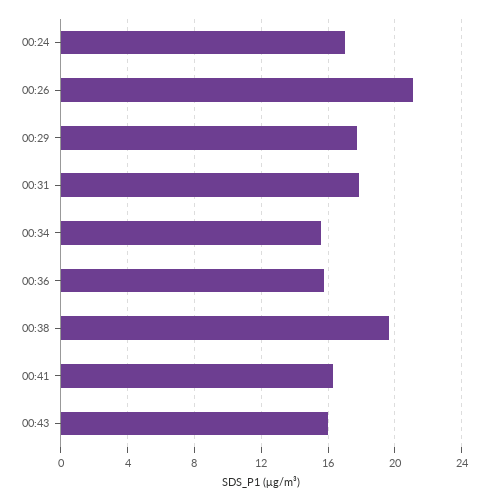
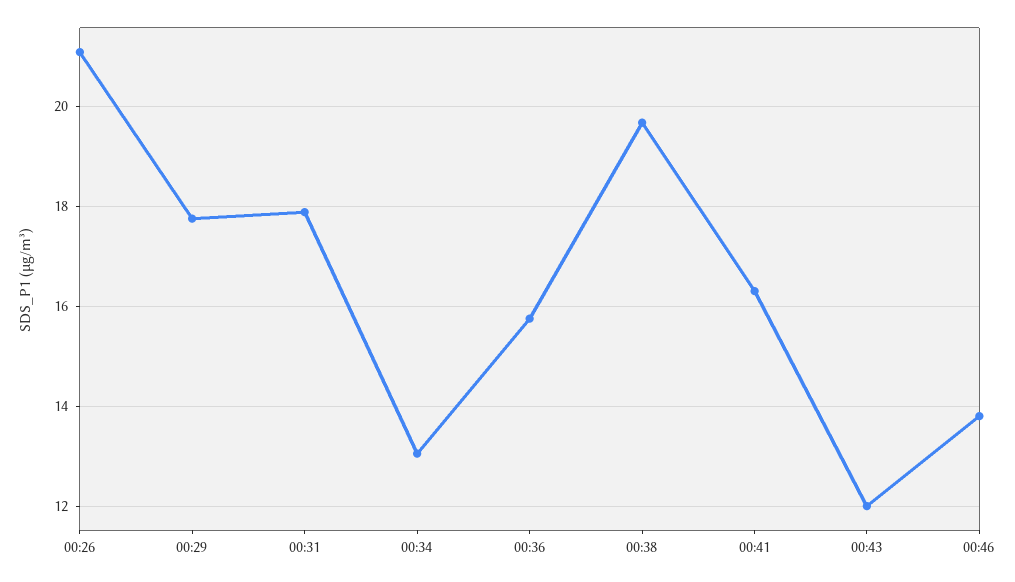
00:24: 17 -> none
00:34: 15.5 -> 13
00:43: 16 -> 12
00:46: none -> 13.8

